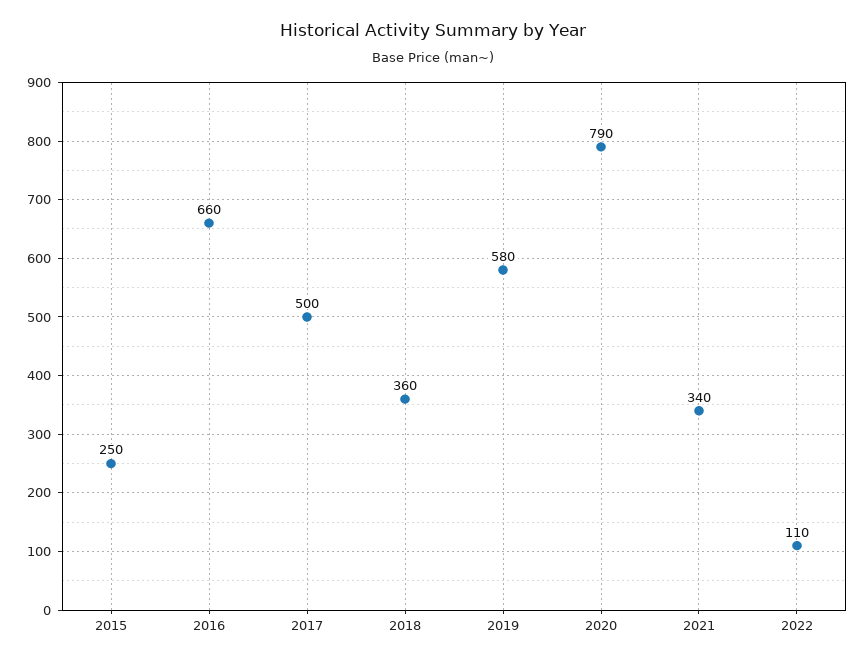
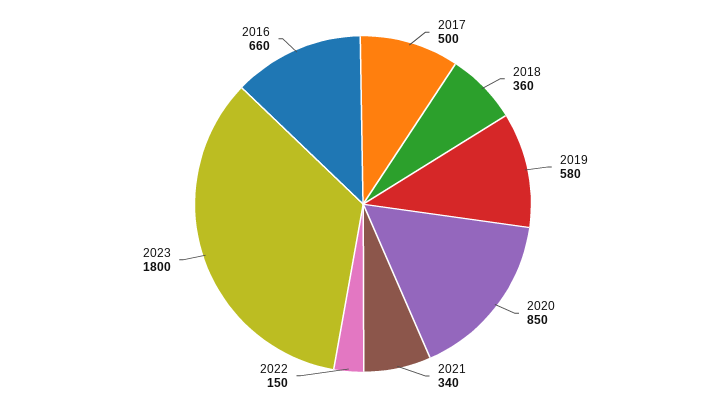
2015: 250 -> none
2020: 790 -> 850
2022: 110 -> 150
2023: none -> 1800

